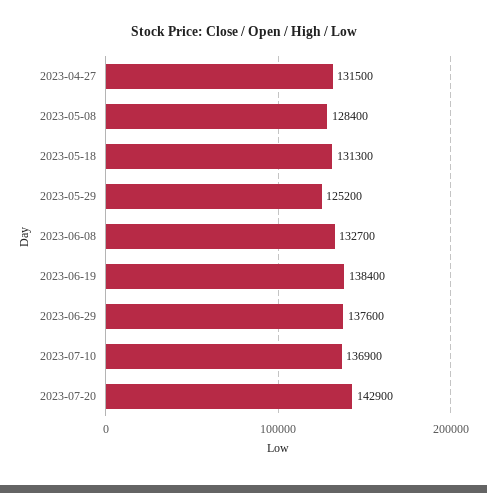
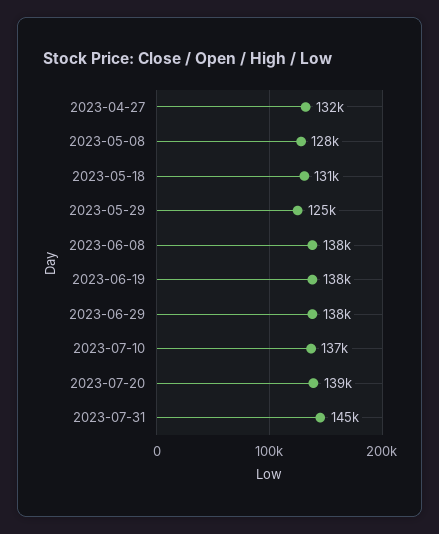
2023-06-08: 132700 -> 138000
2023-07-20: 142900 -> 139000
2023-07-31: none -> 145000

